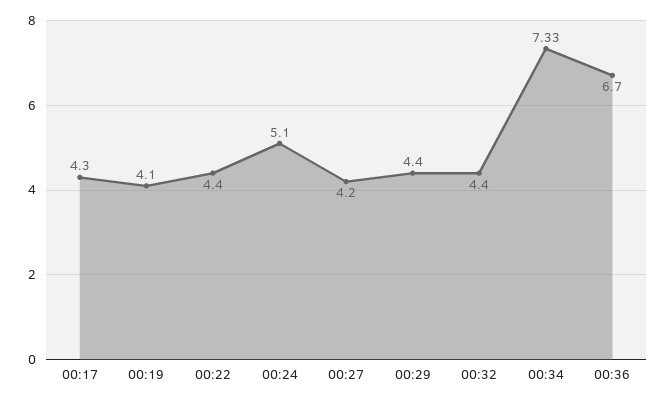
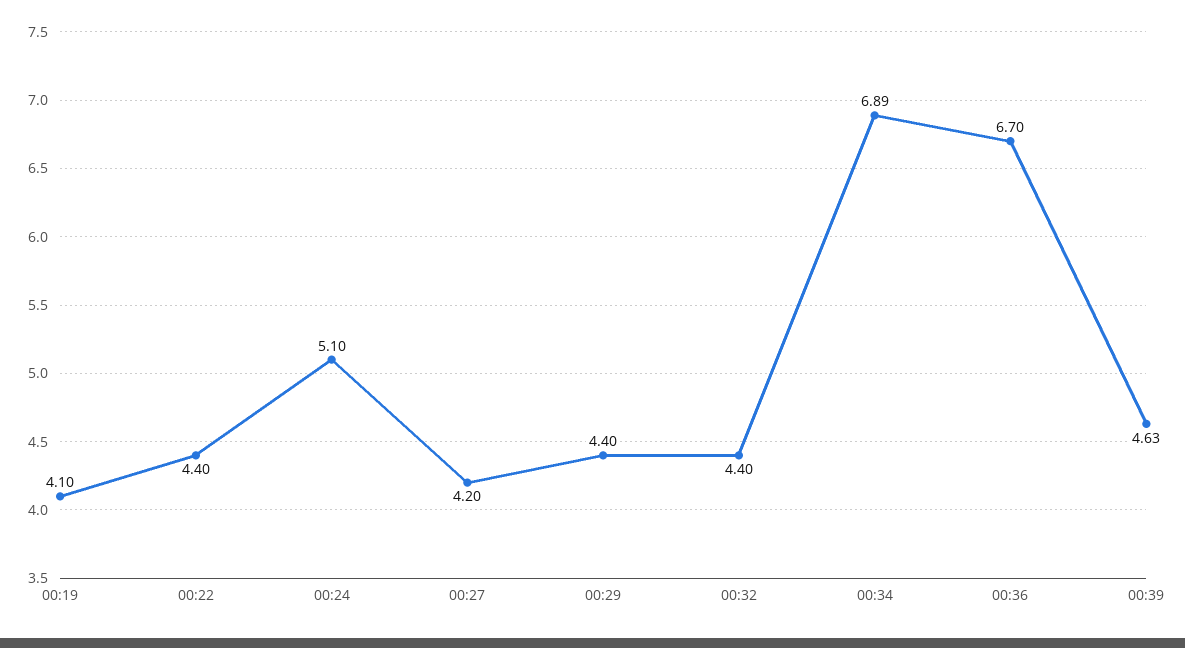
00:17: 4.3 -> none
00:34: 7.33 -> 6.89
00:39: none -> 4.63

